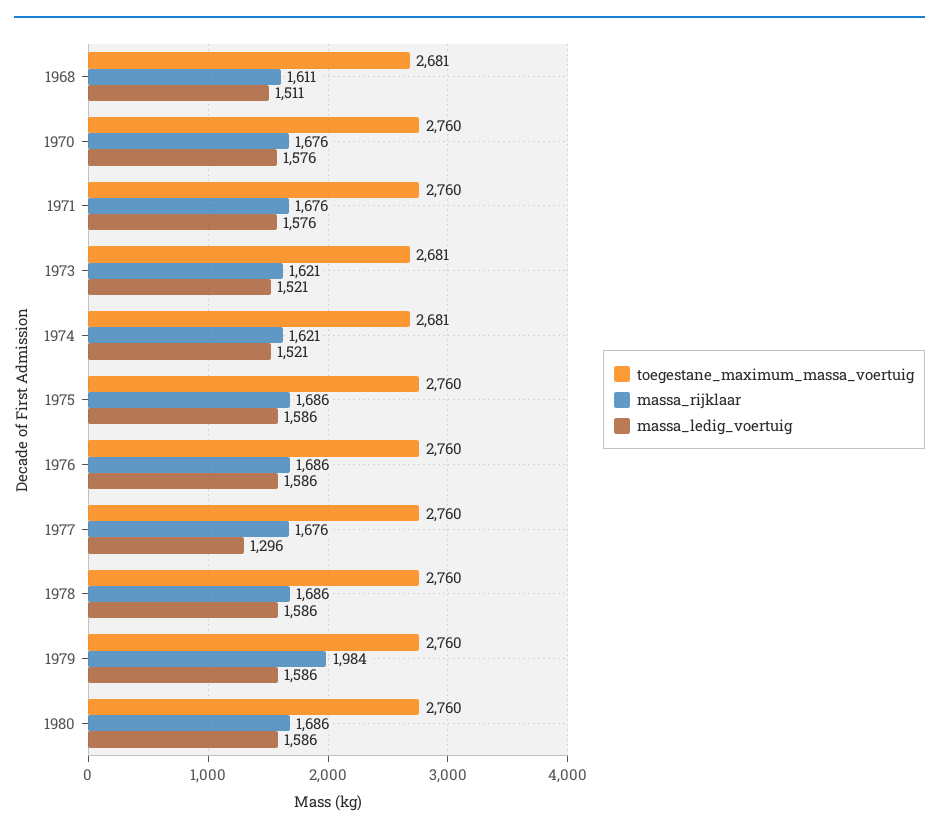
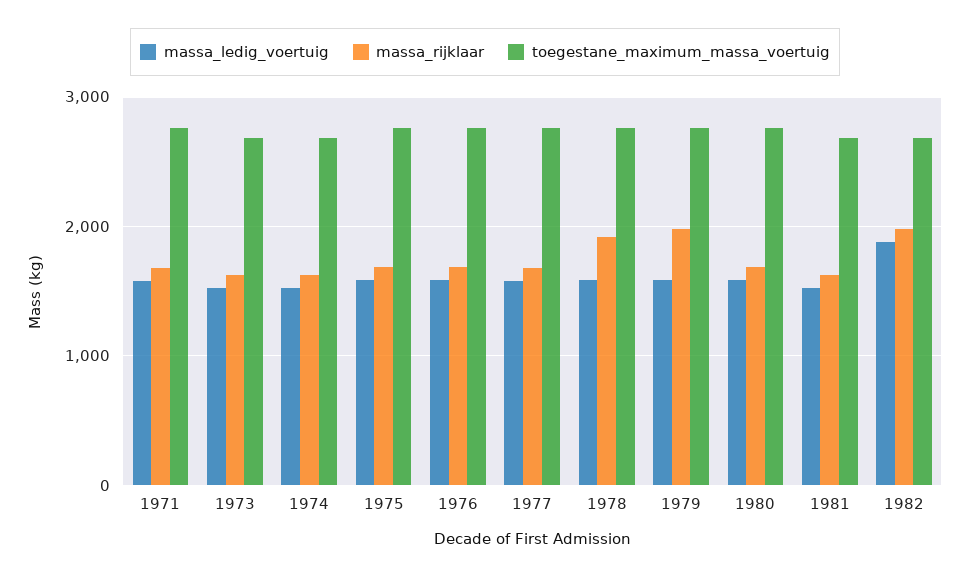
toegestane_maximum_massa_voertuig, 1968: 2681 -> none
massa_rijklaar, 1968: 1611 -> none
massa_ledig_voertuig, 1968: 1511 -> none
toegestane_maximum_massa_voertuig, 1970: 2760 -> none
massa_rijklaar, 1970: 1676 -> none
massa_ledig_voertuig, 1970: 1576 -> none
massa_ledig_voertuig, 1977: 1296 -> 1600
massa_rijklaar, 1978: 1686 -> 1900
massa_ledig_voertuig, 1981: none -> 1500
massa_rijklaar, 1981: none -> 1600
toegestane_maximum_massa_voertuig, 1981: none -> 2700
massa_ledig_voertuig, 1982: none -> 1900
massa_rijklaar, 1982: none -> 2000
toegestane_maximum_massa_voertuig, 1982: none -> 2700

